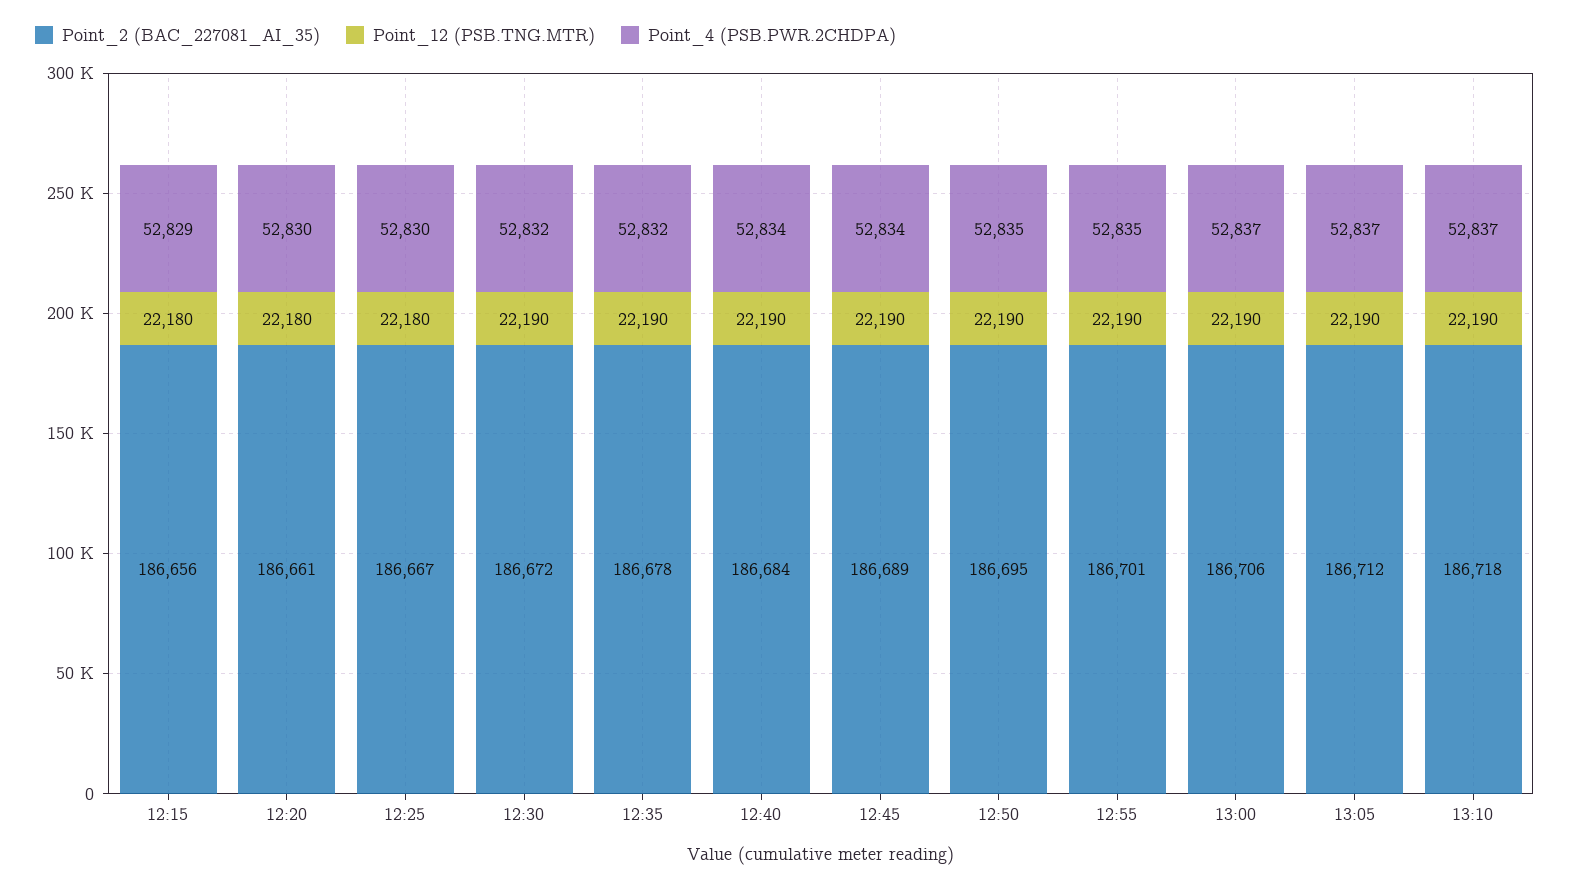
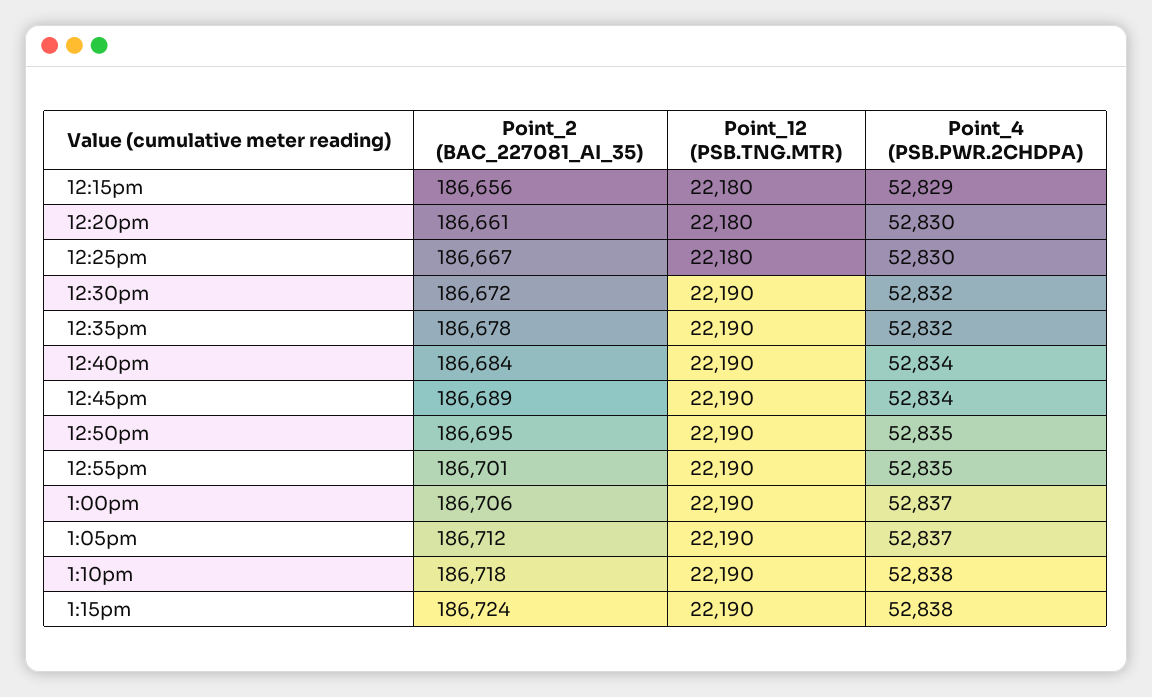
Point_4 (PSB.PWR.2CHDPA), 13:10: 52837 -> 52838
Point_2 (BAC_227081_AI_35), 1:15pm: none -> 186724
Point_12 (PSB.TNG.MTR), 1:15pm: none -> 22190
Point_4 (PSB.PWR.2CHDPA), 1:15pm: none -> 52838

